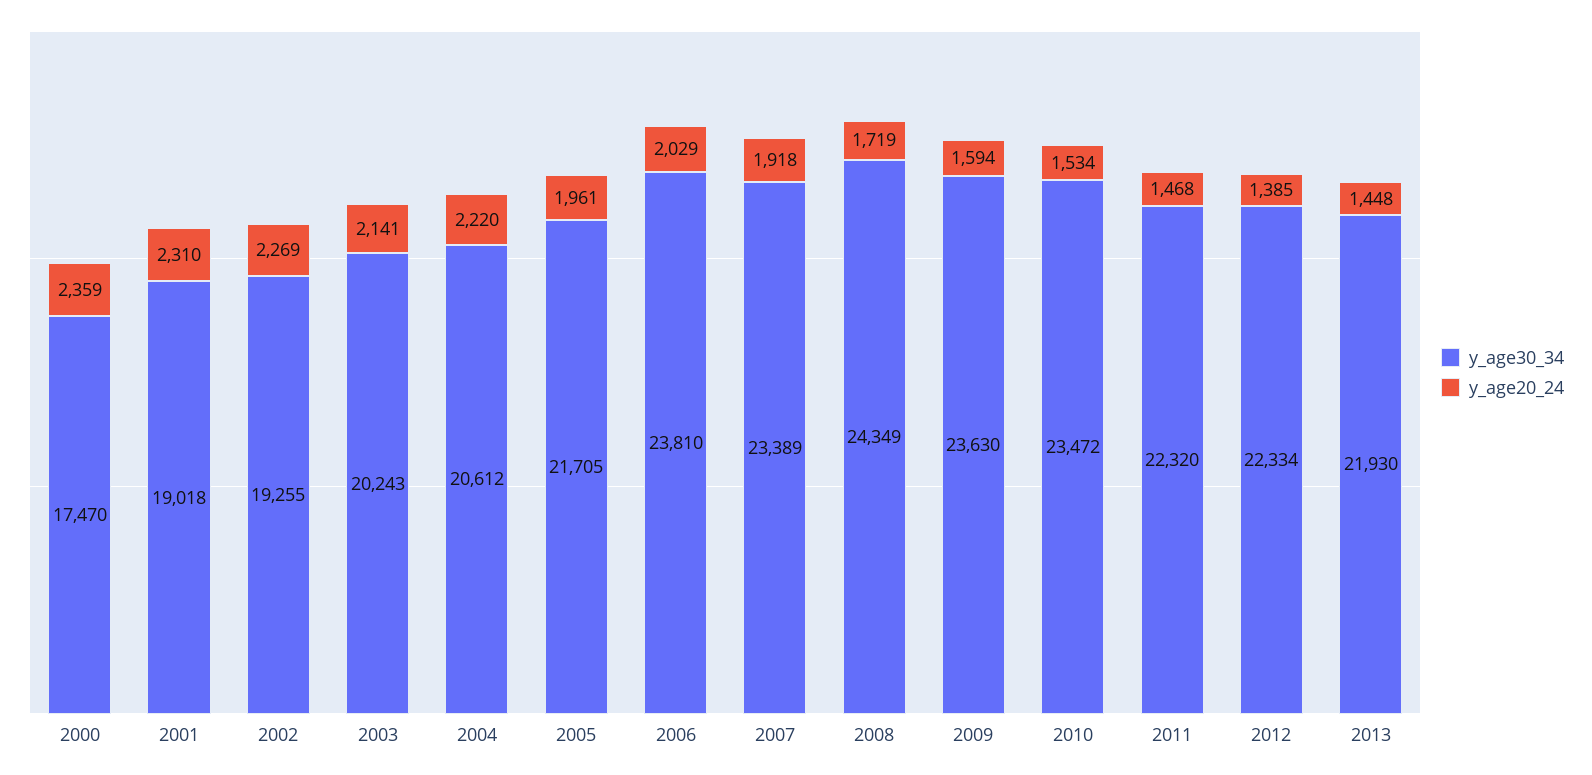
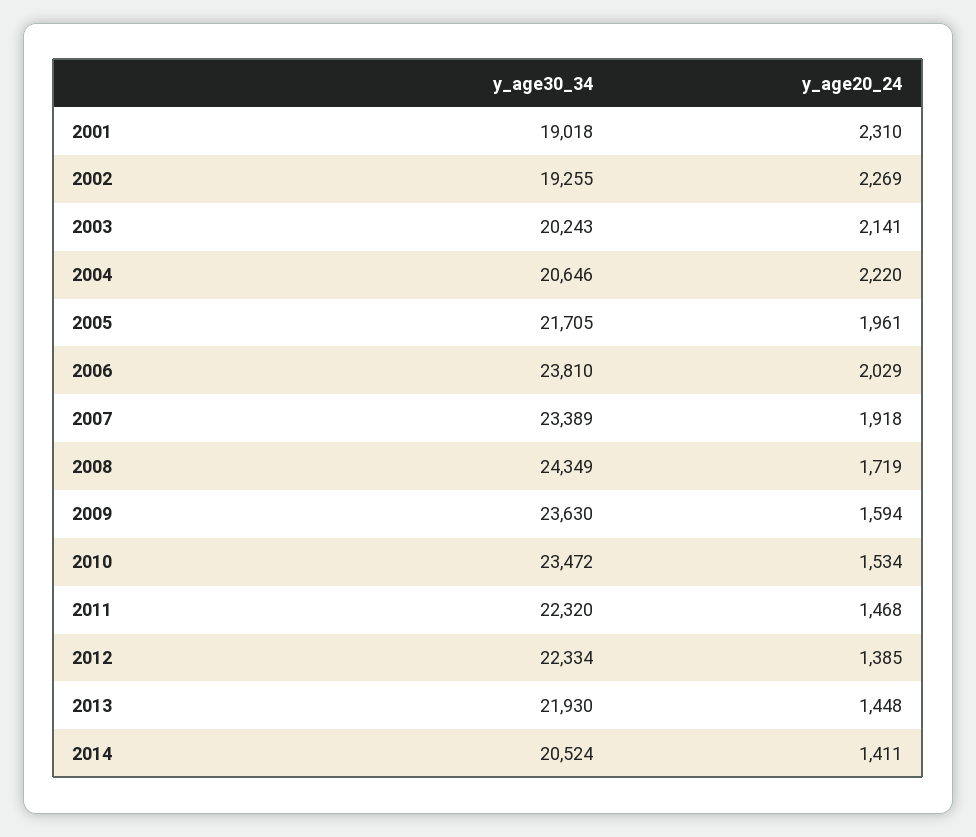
y_age30_34, 2000: 17470 -> none
y_age20_24, 2000: 2359 -> none
y_age30_34, 2004: 20612 -> 20646
y_age30_34, 2014: none -> 20524
y_age20_24, 2014: none -> 1411

